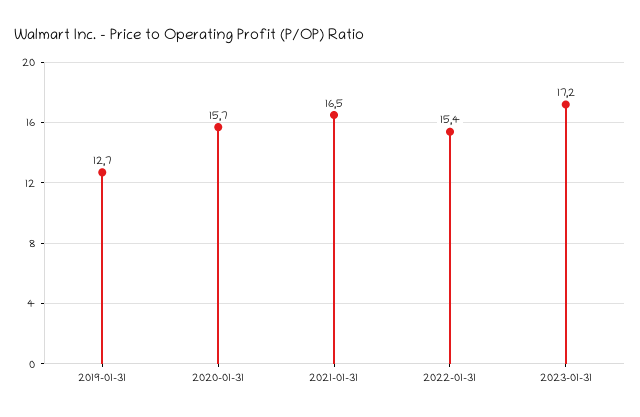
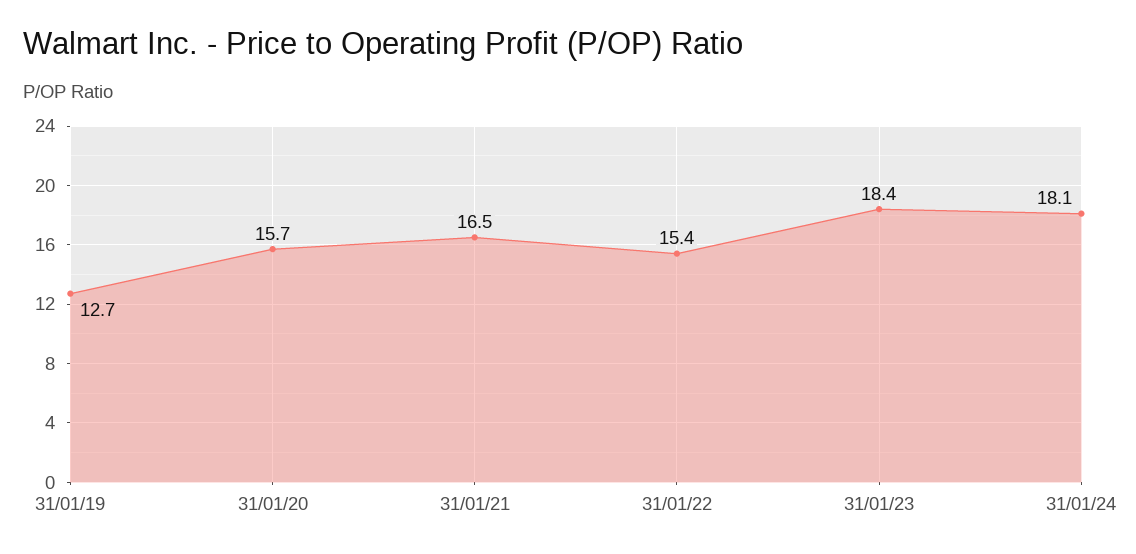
2023-01-31: 17.2 -> 18.4
31/01/24: none -> 18.1

